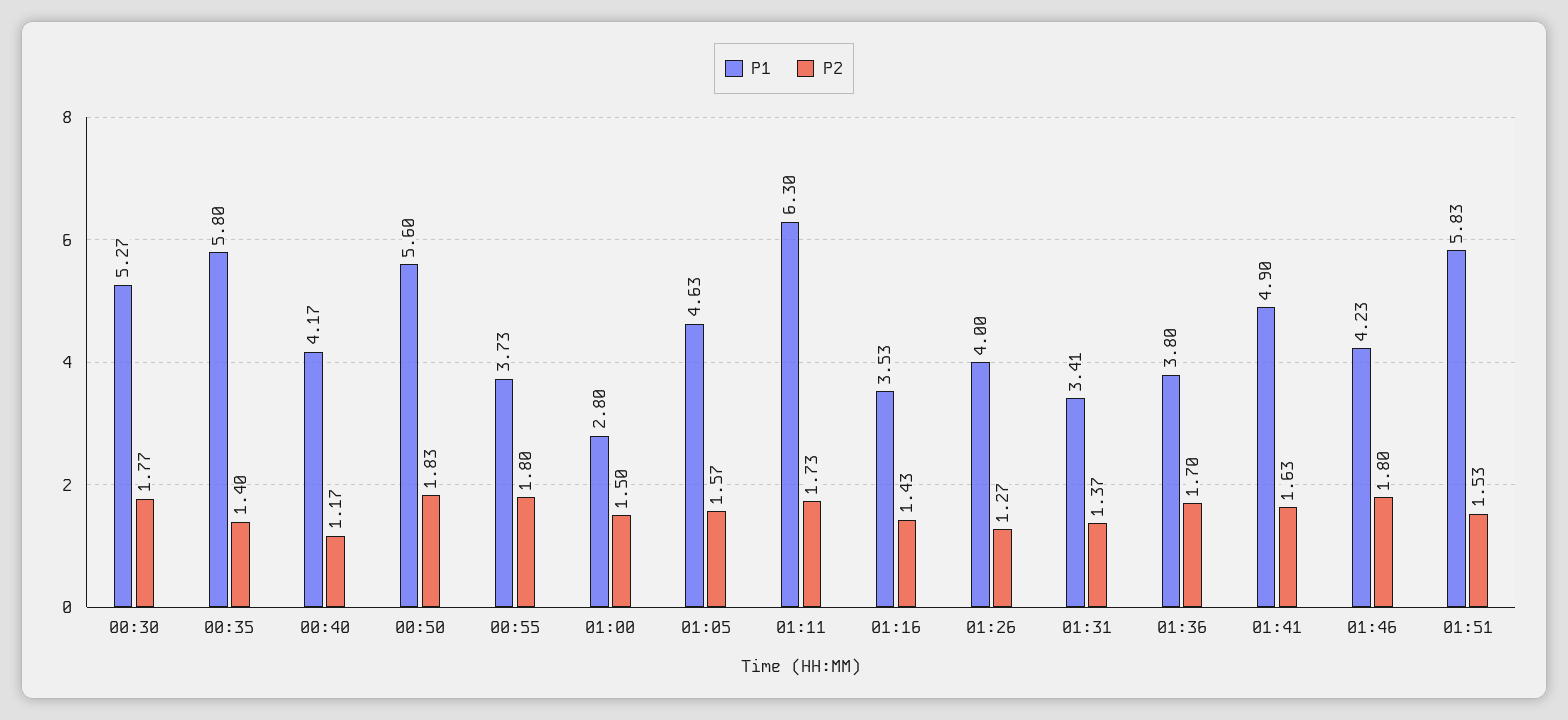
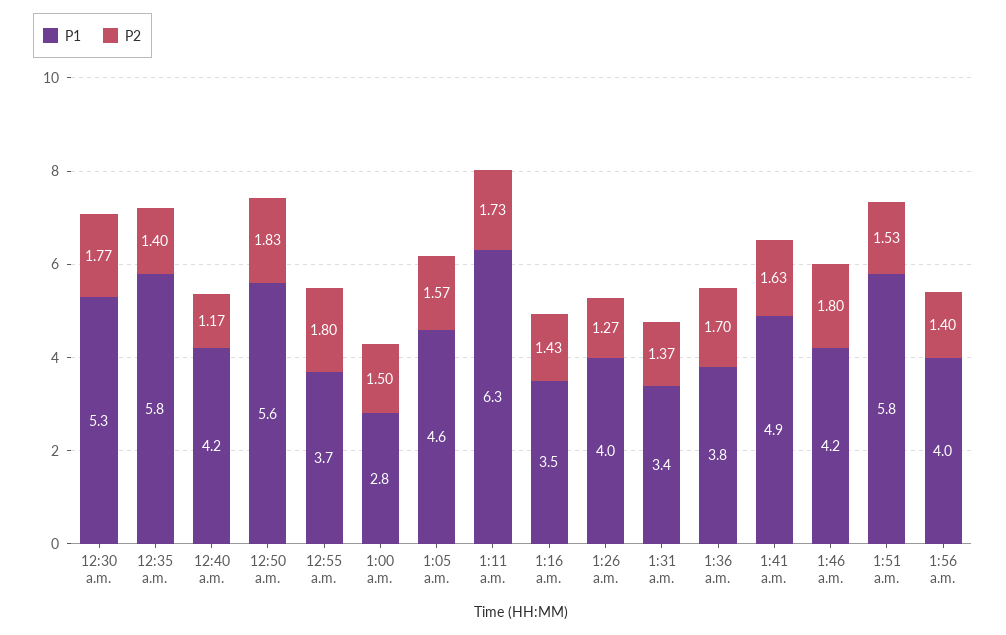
P1, 1:56 a.m.: none -> 4
P2, 1:56 a.m.: none -> 1.4

